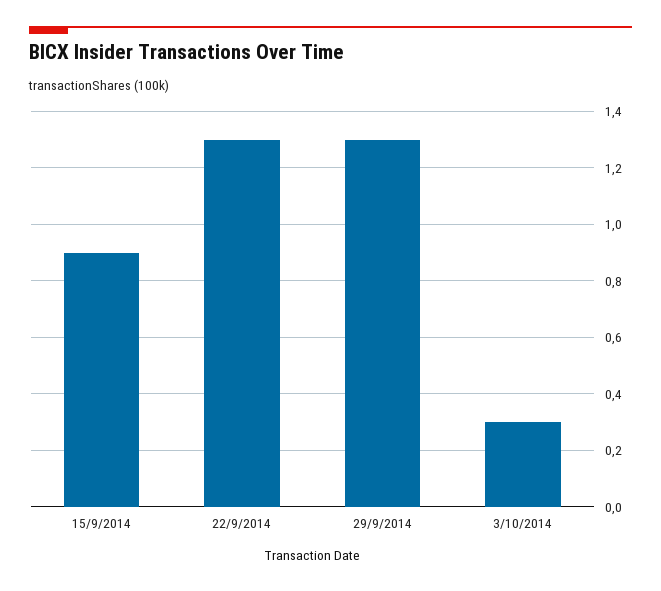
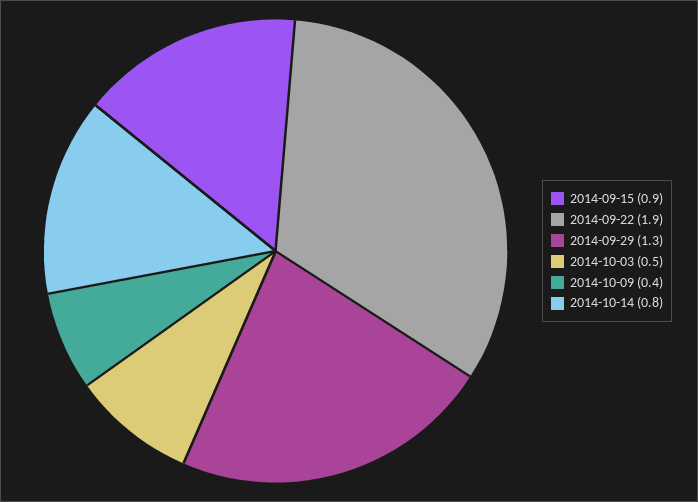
22/9/2014: 1.3 -> 1.9
3/10/2014: 0.3 -> 0.5
2014-10-09: none -> 0.4
2014-10-14: none -> 0.8

